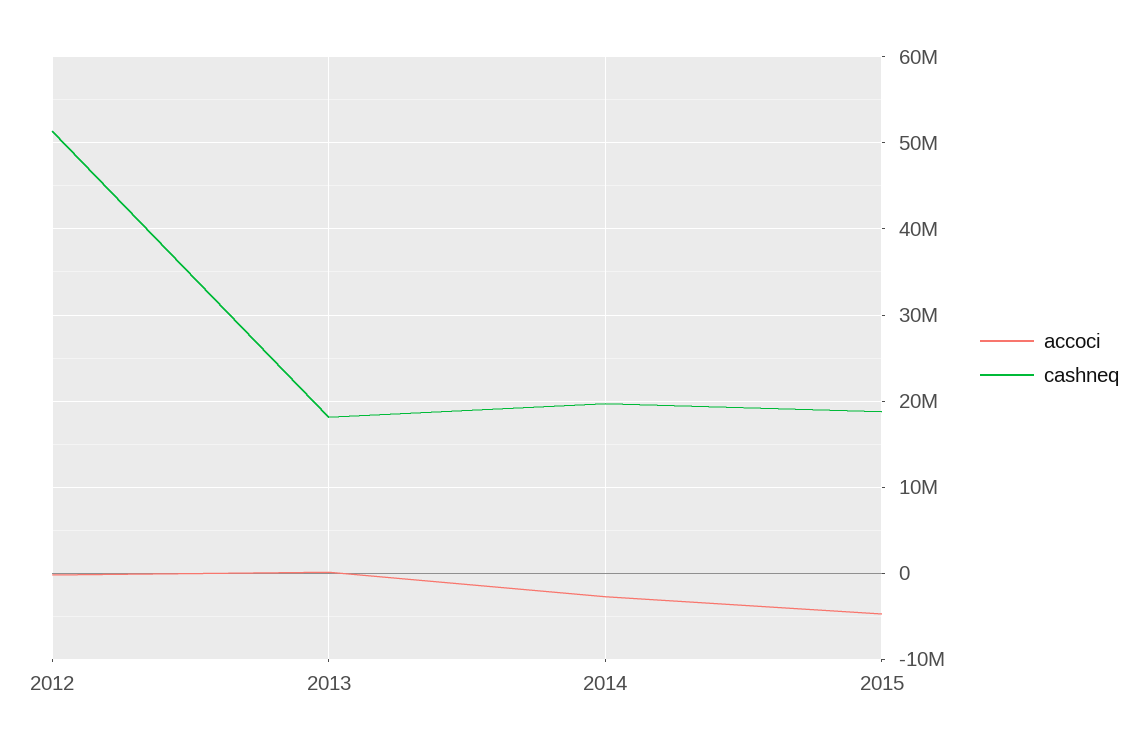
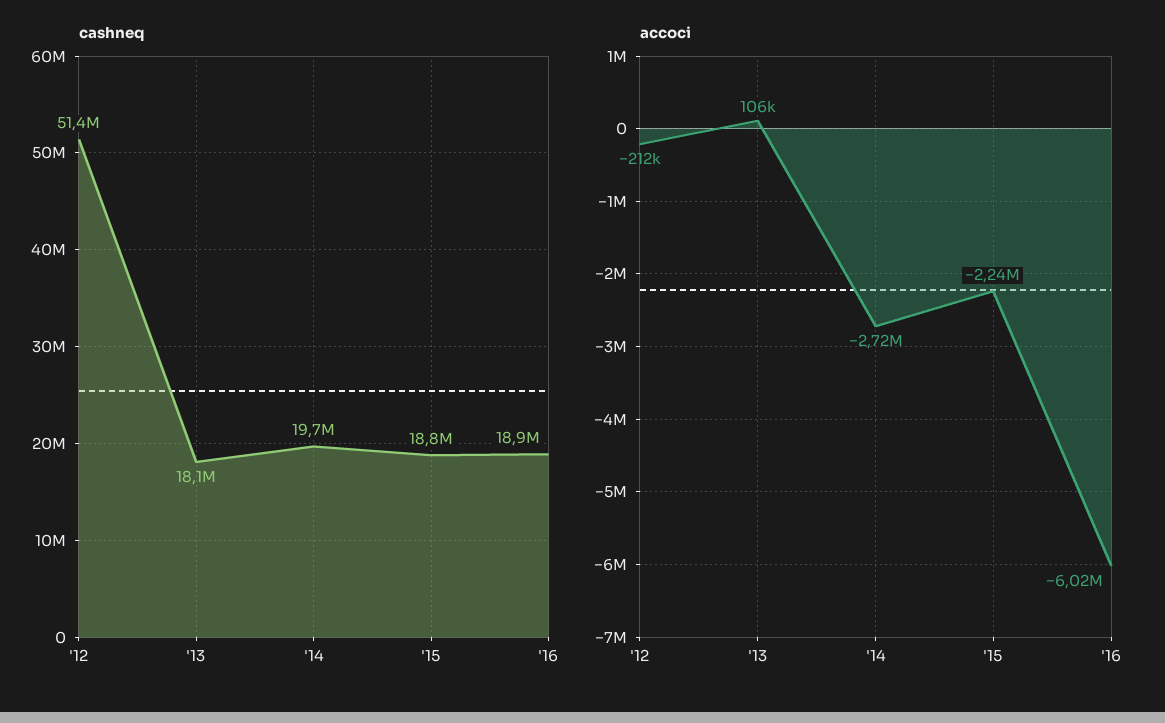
accoci, 2015: -5000000 -> -2240000
cashneq, '16: none -> 18900000
accoci, '16: none -> -6020000

